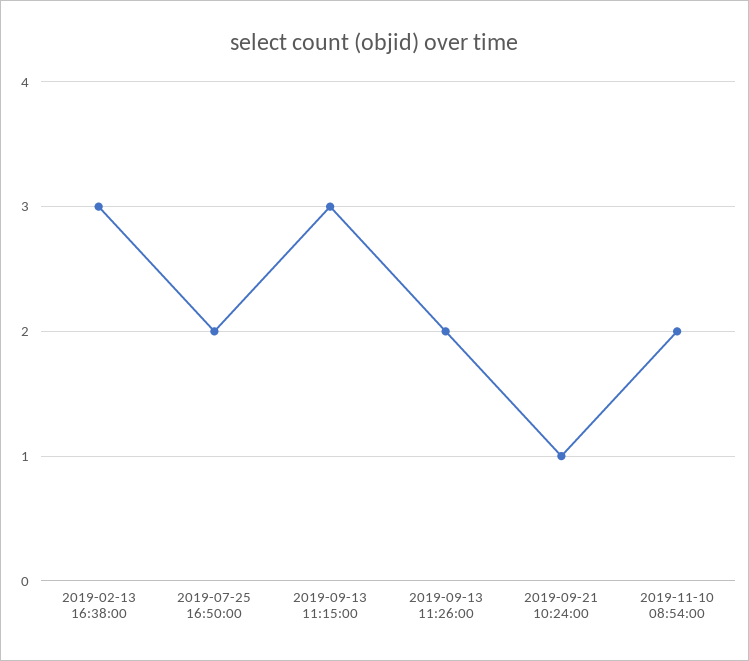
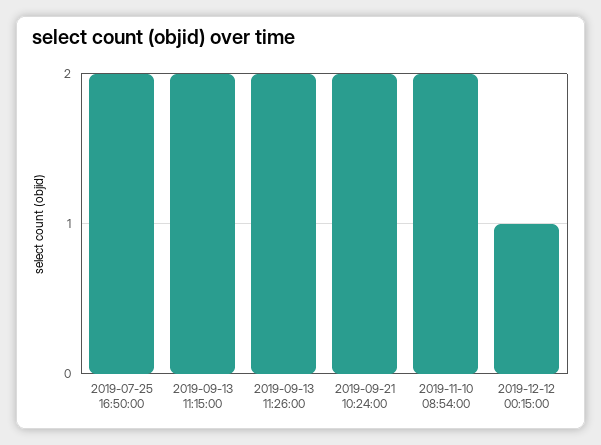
2019-02-13 16:38:00: 3 -> none
2019-09-13 11:15:00: 3 -> 2
2019-09-21 10:24:00: 1 -> 2
2019-12-12 00:15:00: none -> 1

